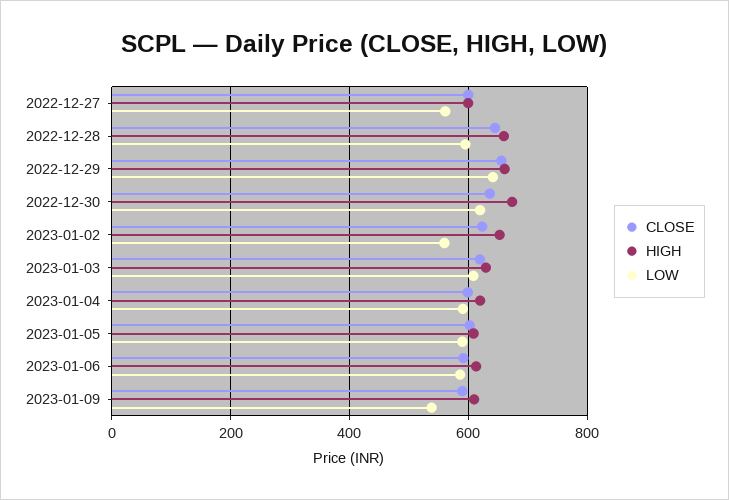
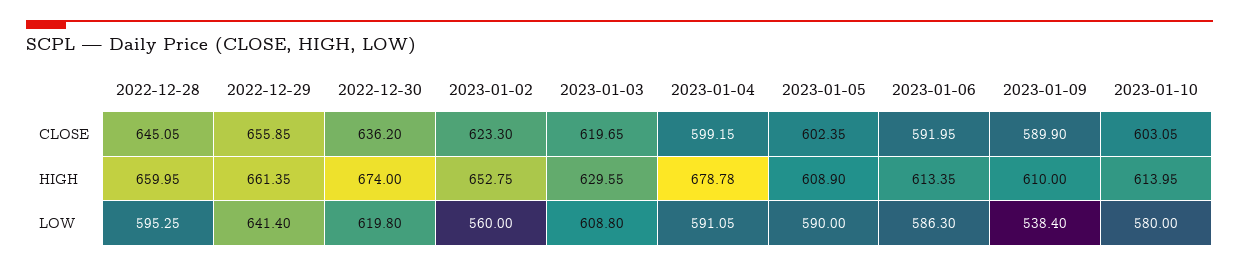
CLOSE, 2022-12-27: 600 -> none
HIGH, 2022-12-27: 600 -> none
LOW, 2022-12-27: 560 -> none
HIGH, 2023-01-04: 620 -> 678.78
CLOSE, 2023-01-10: none -> 603.05
HIGH, 2023-01-10: none -> 613.95
LOW, 2023-01-10: none -> 580

